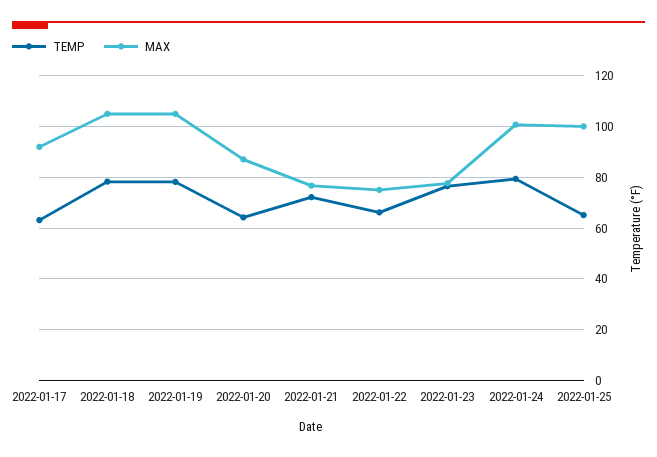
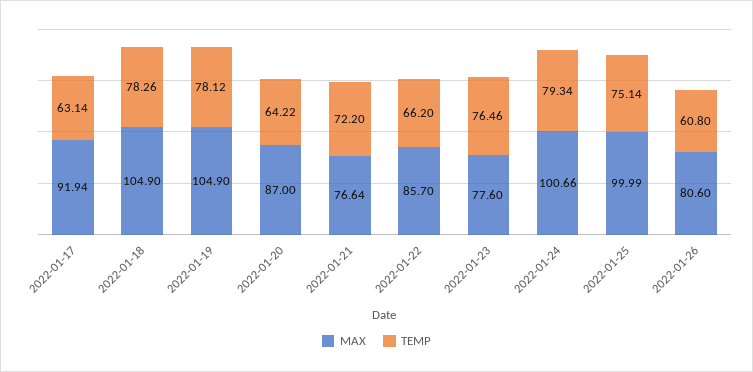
MAX, 2022-01-22: 75 -> 85.7
TEMP, 2022-01-25: 65 -> 75.14
MAX, 2022-01-26: none -> 80.6
TEMP, 2022-01-26: none -> 60.8

